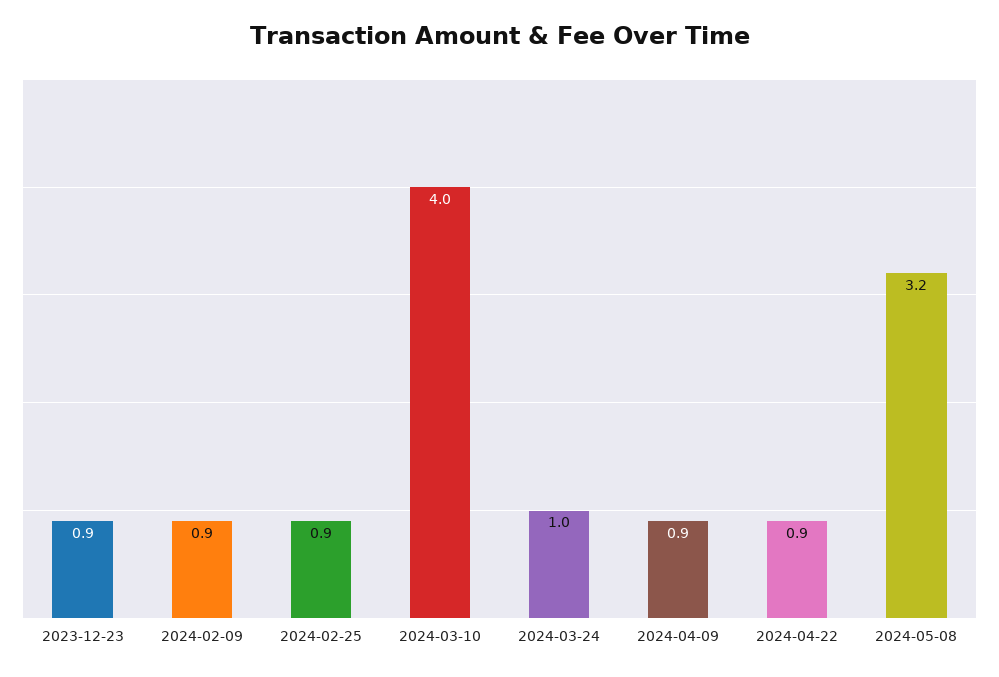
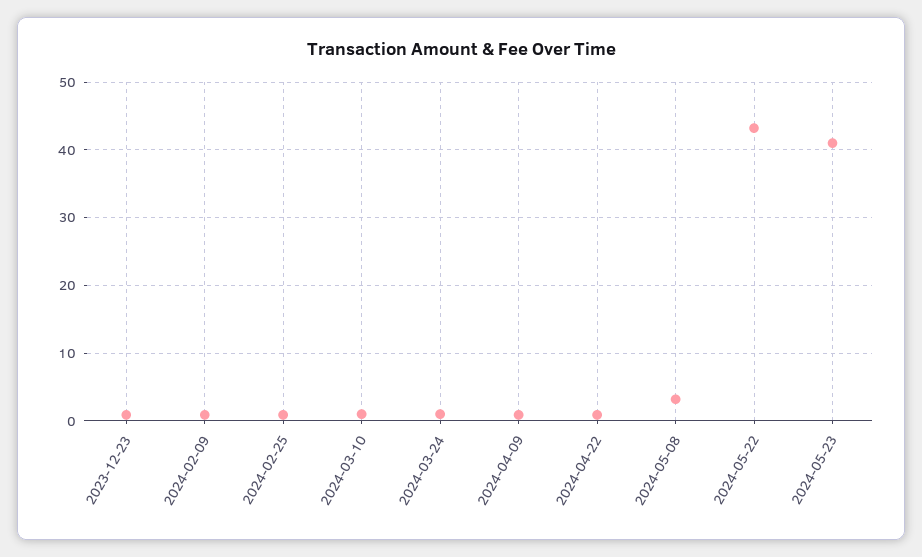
2024-03-10: 4 -> 1
2024-05-22: none -> 43
2024-05-23: none -> 41

